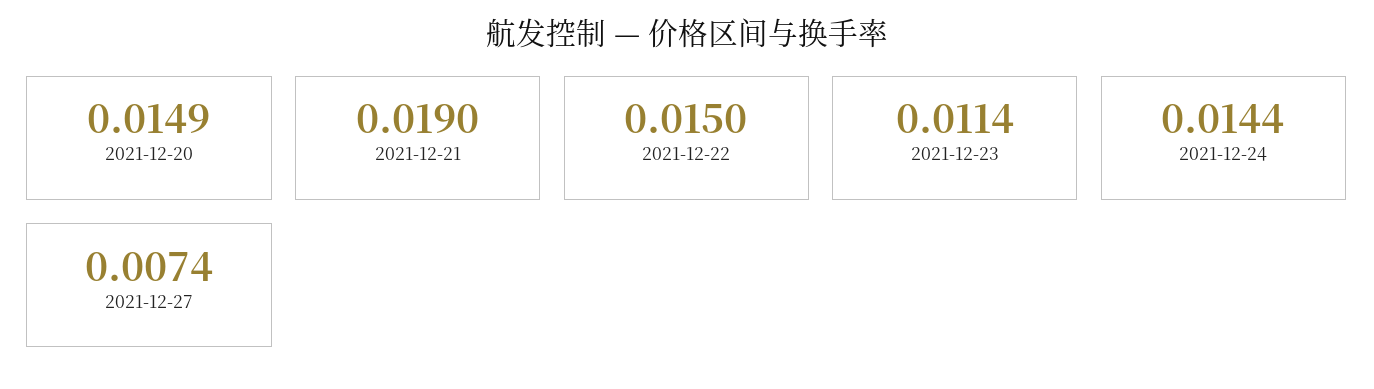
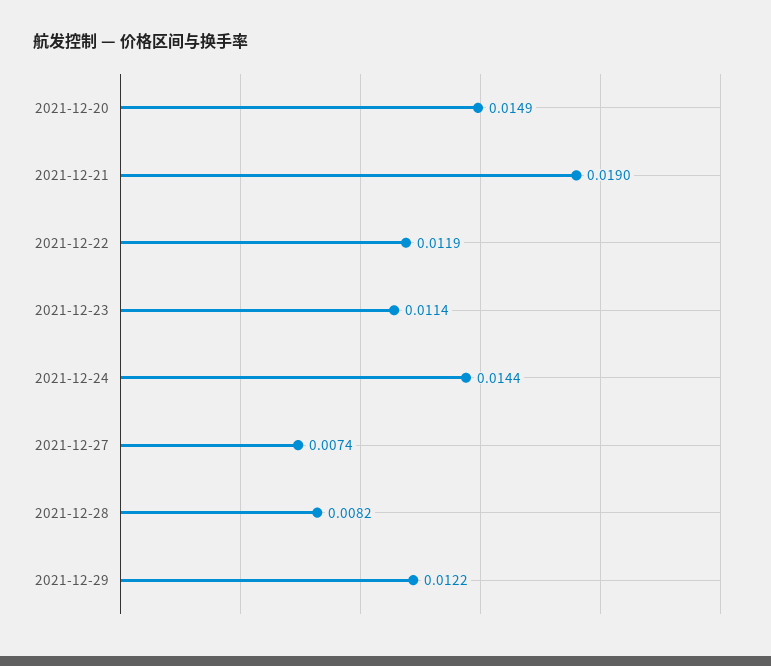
2021-12-22: 0.015 -> 0.0119
2021-12-28: none -> 0.0082
2021-12-29: none -> 0.0122

